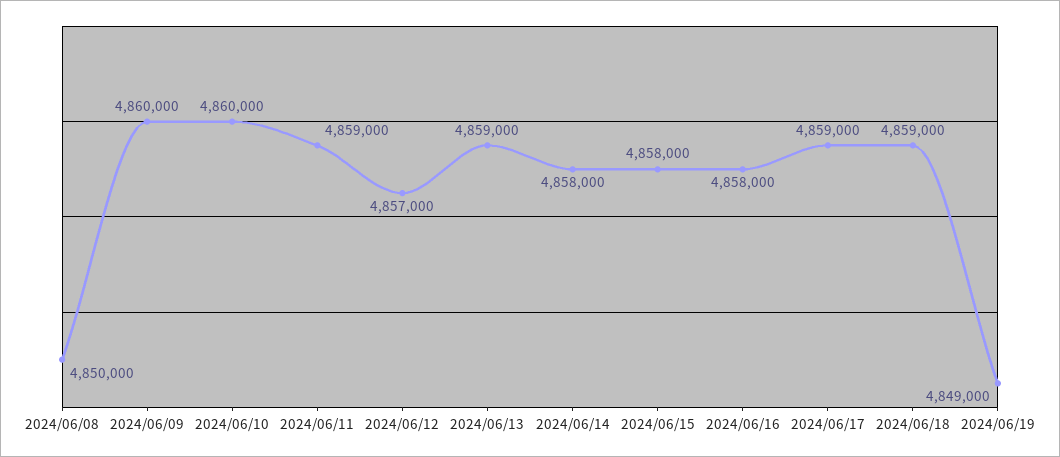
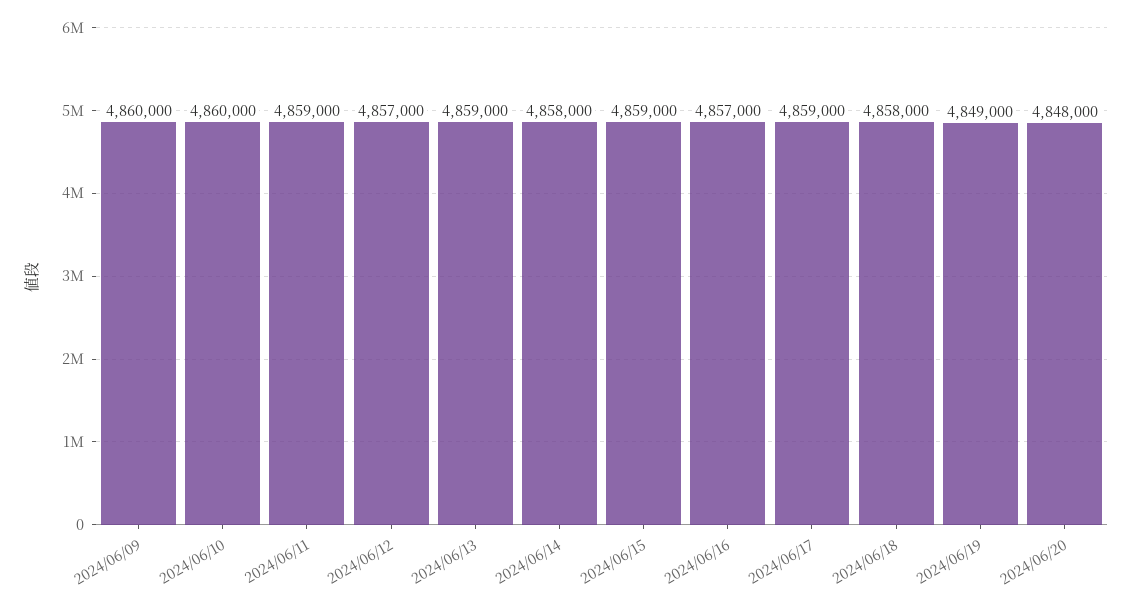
2024/06/08: 4850000 -> none
2024/06/15: 4858000 -> 4859000
2024/06/16: 4858000 -> 4857000
2024/06/18: 4859000 -> 4858000
2024/06/20: none -> 4848000

